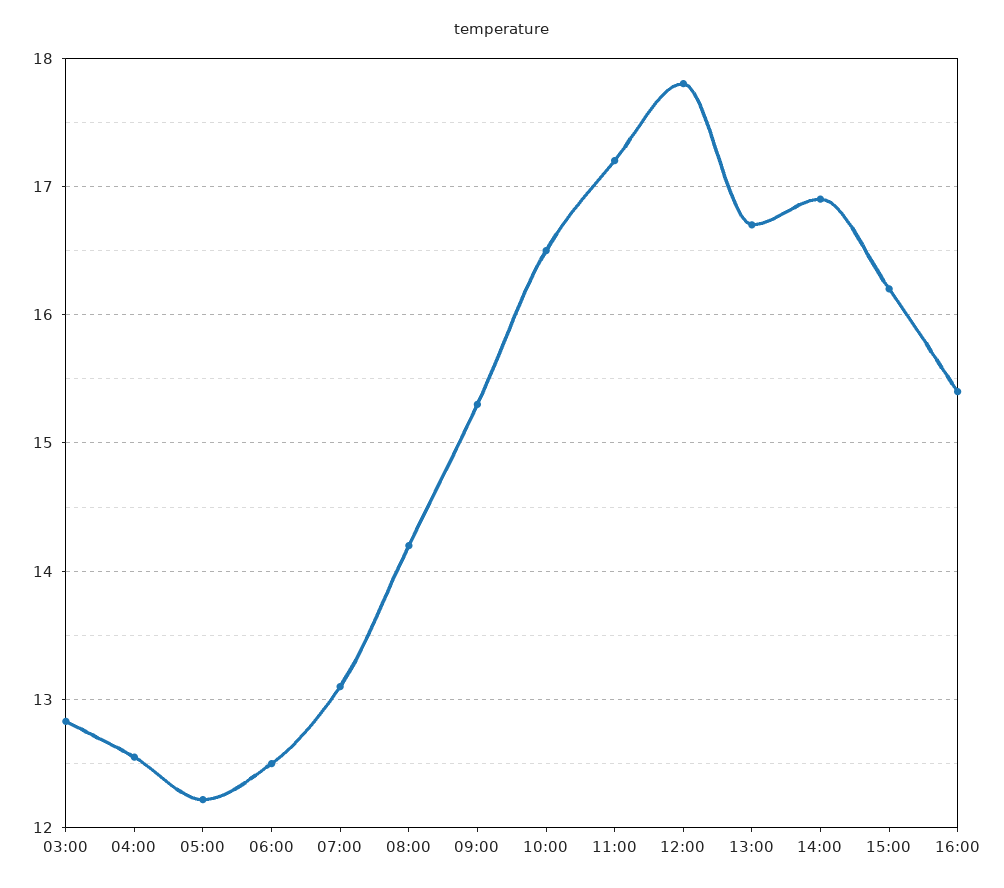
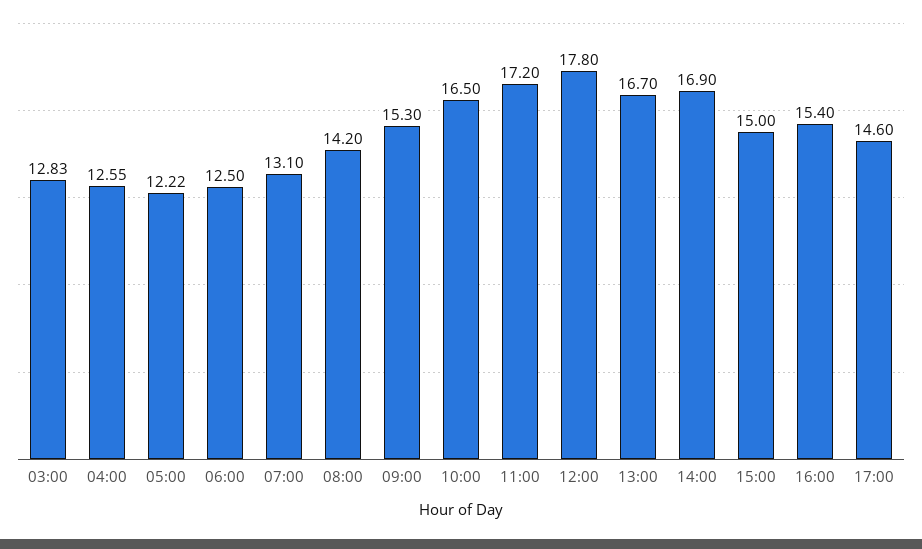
15:00: 16.2 -> 15
17:00: none -> 14.6

